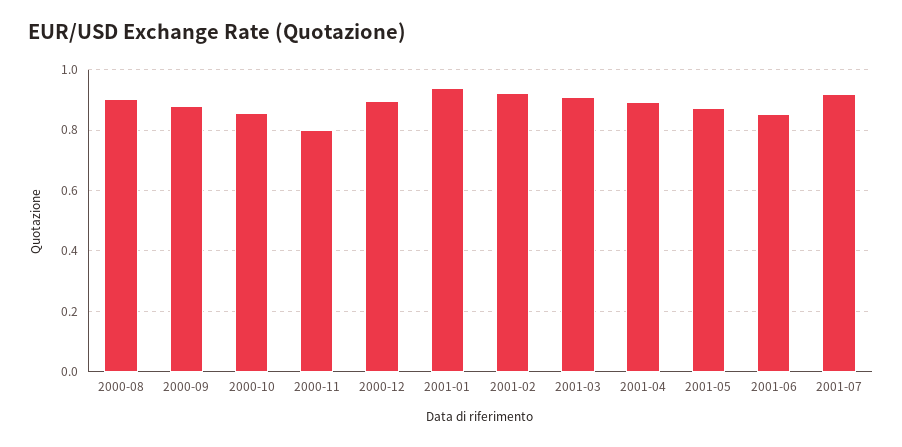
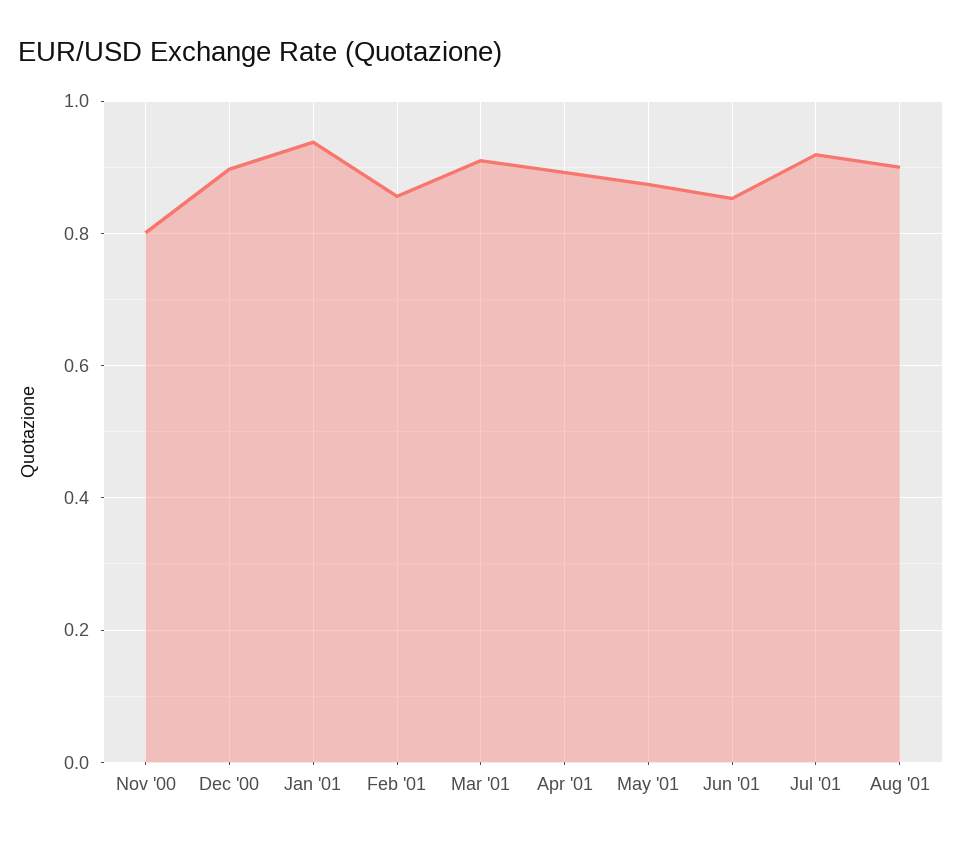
2000-08: 0.9 -> none
2000-09: 0.88 -> none
2000-10: 0.86 -> none
2001-02: 0.92 -> 0.86
Aug '01: none -> 0.9

